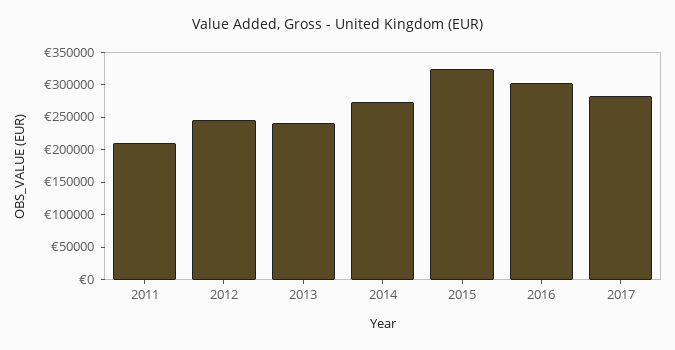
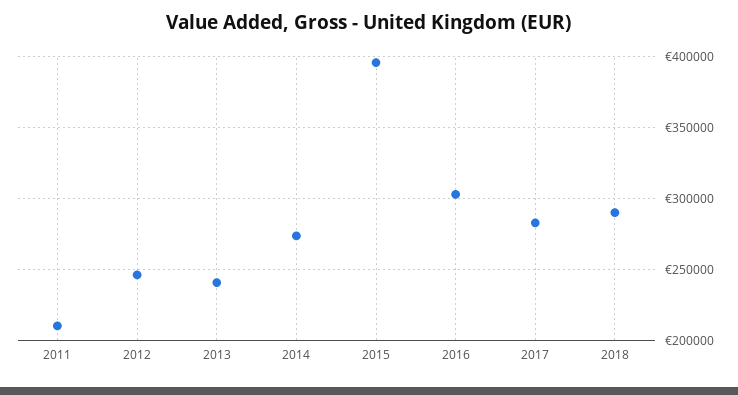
2015: 325000 -> 395000
2018: none -> 290000

